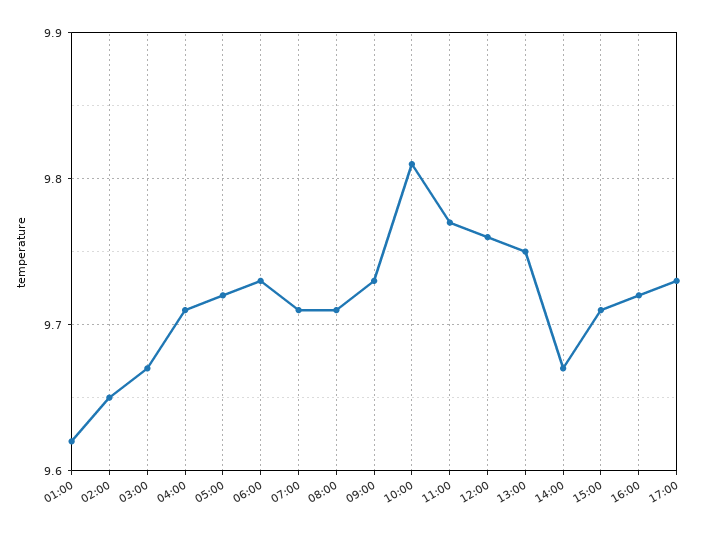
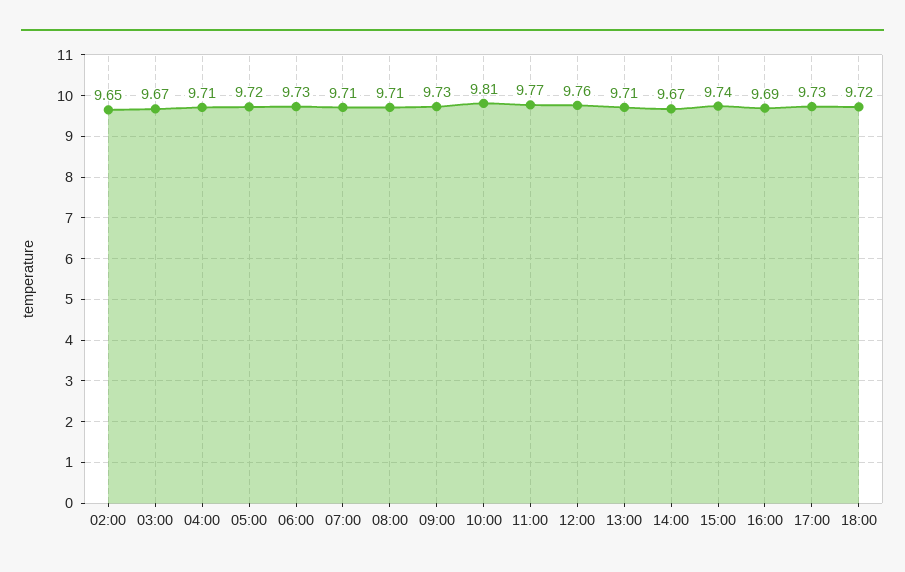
01:00: 9.62 -> none
13:00: 9.75 -> 9.71
15:00: 9.71 -> 9.74
16:00: 9.72 -> 9.69
18:00: none -> 9.72

